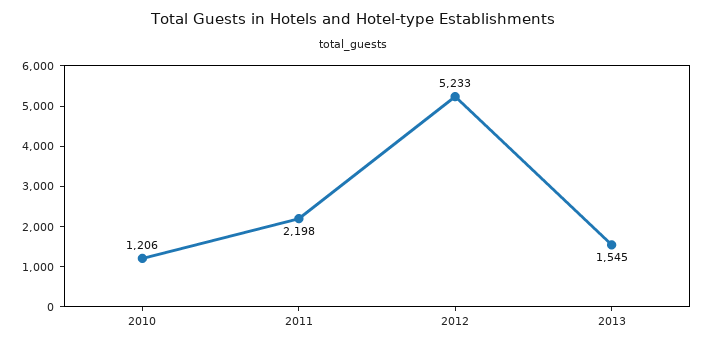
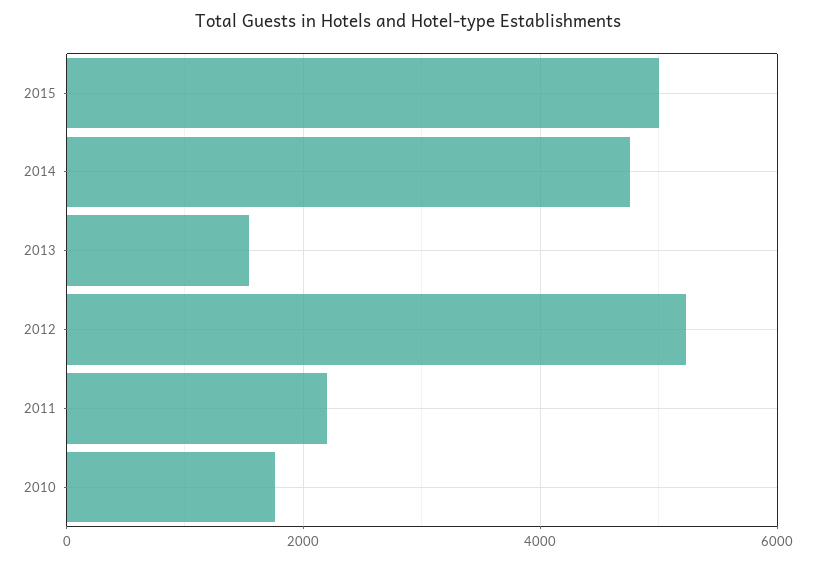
2010: 1206 -> 1800
2015: none -> 5000
2014: none -> 4800

